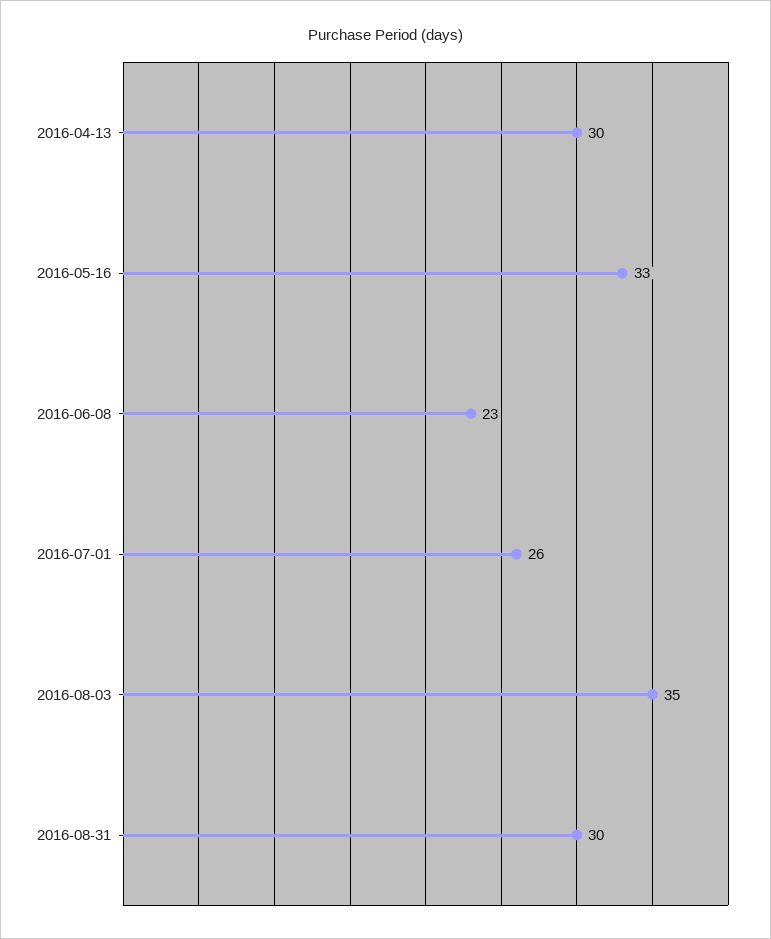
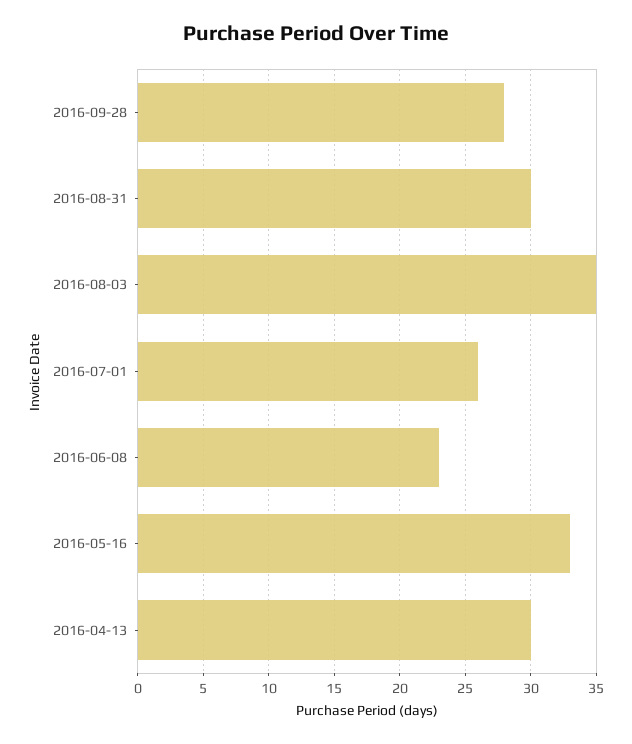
2016-09-28: none -> 28

